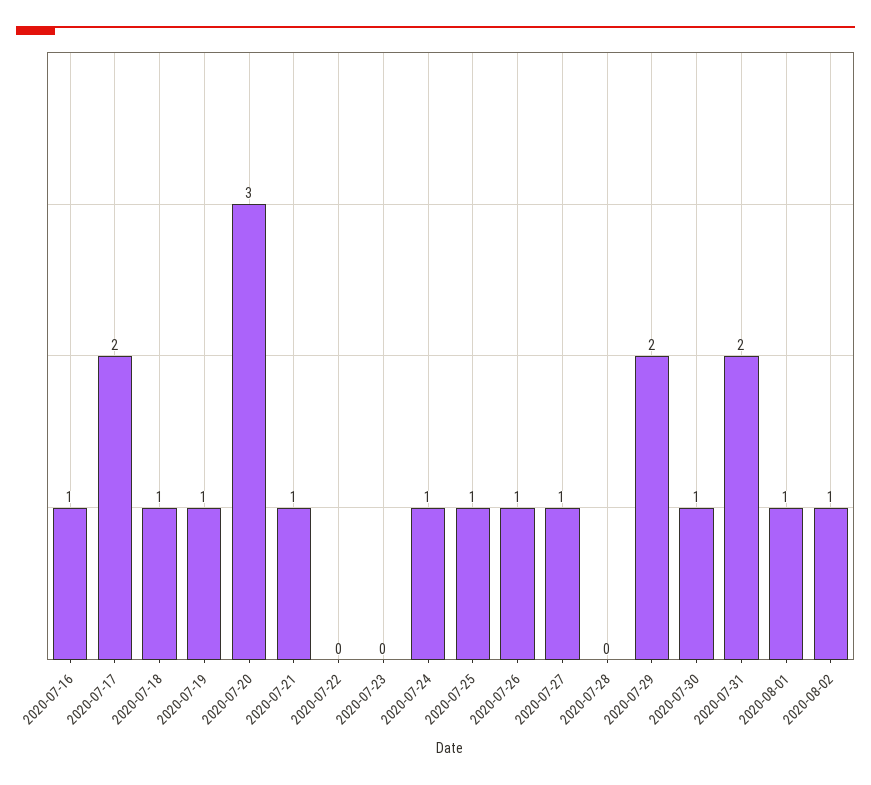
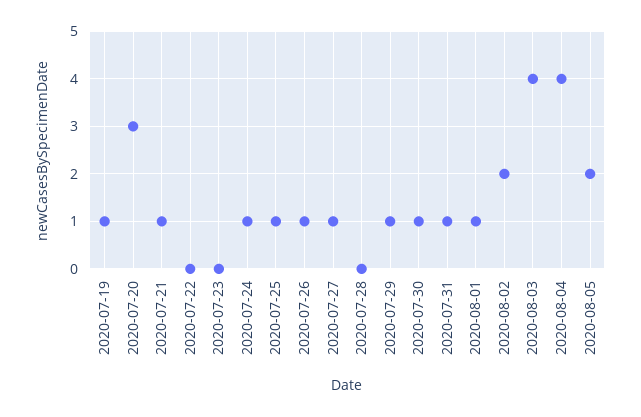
2020-07-16: 1 -> none
2020-07-17: 2 -> none
2020-07-18: 1 -> none
2020-07-29: 2 -> 1
2020-07-31: 2 -> 1
2020-08-02: 1 -> 2
2020-08-03: none -> 4
2020-08-04: none -> 4
2020-08-05: none -> 2

